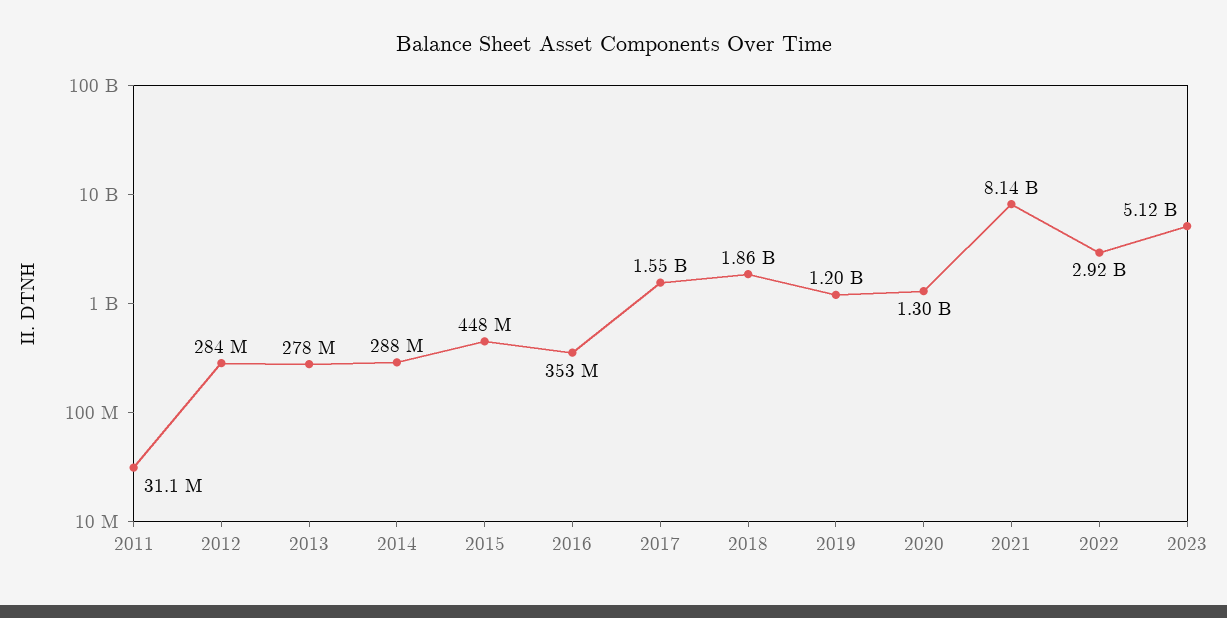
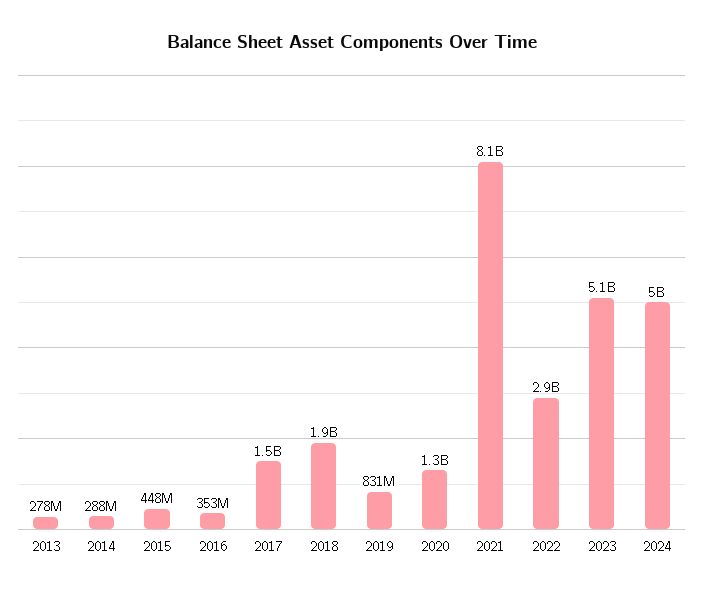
2011: 31100000 -> none
2012: 284000000 -> none
2019: 1200000000 -> 831000000
2024: none -> 5000000000

